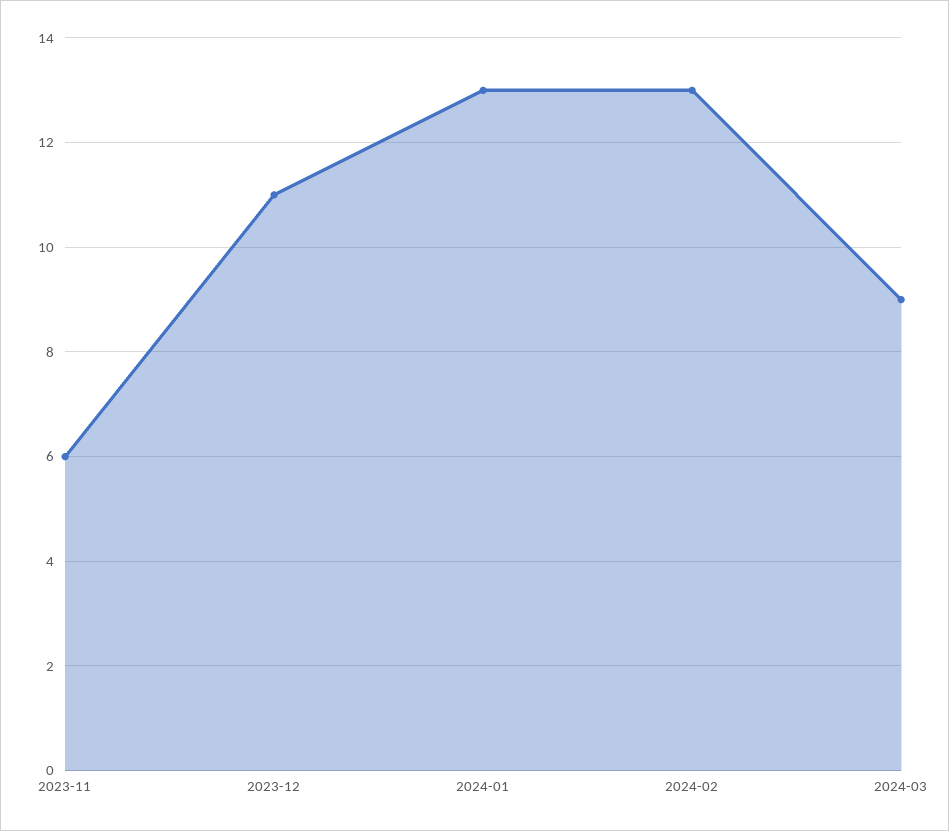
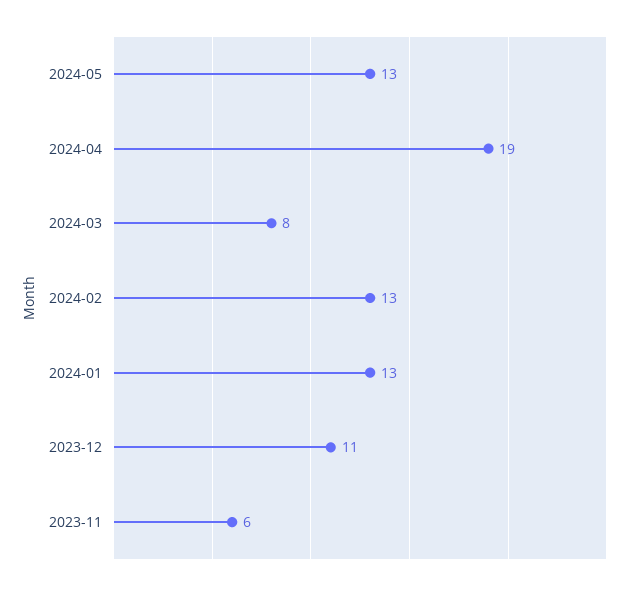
2024-03: 9 -> 8
2024-05: none -> 13
2024-04: none -> 19

